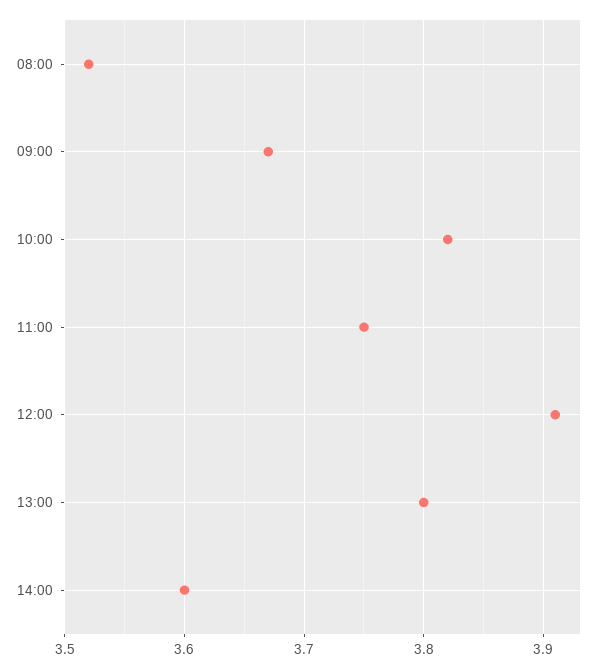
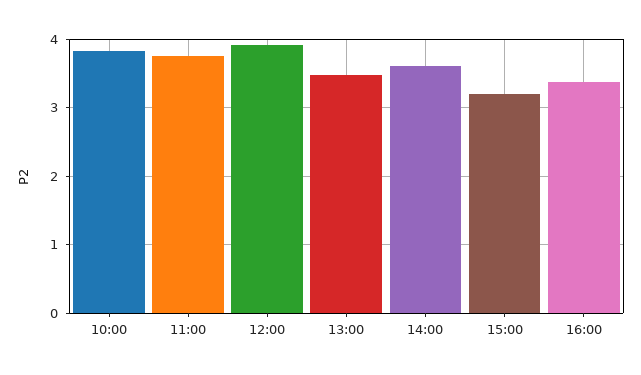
08:00: 3.52 -> none
09:00: 3.67 -> none
13:00: 3.8 -> 3.5
15:00: none -> 3.2
16:00: none -> 3.4

